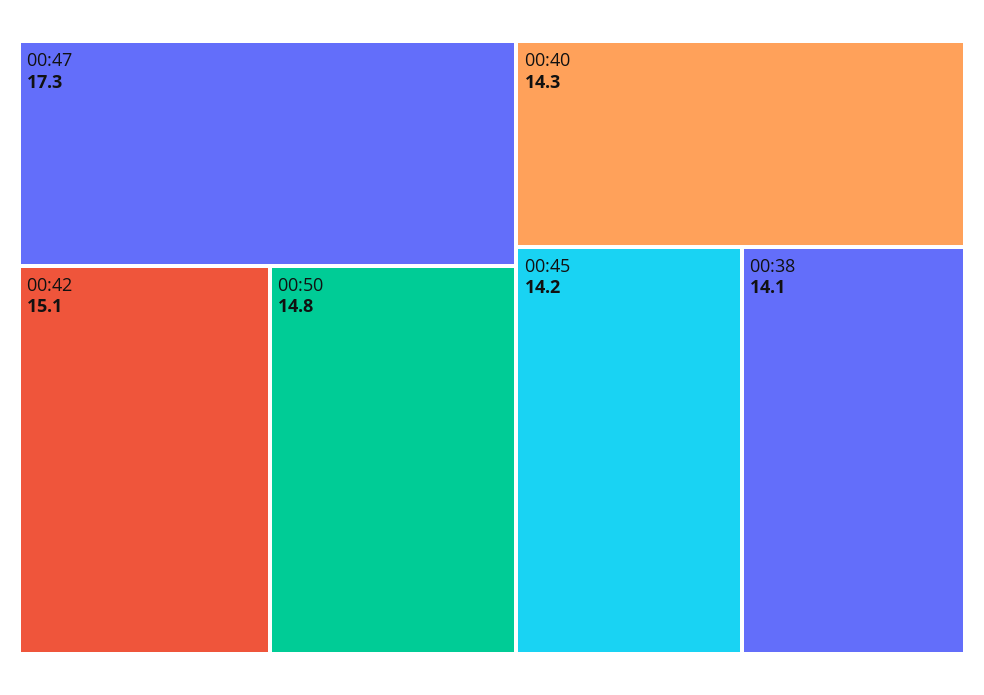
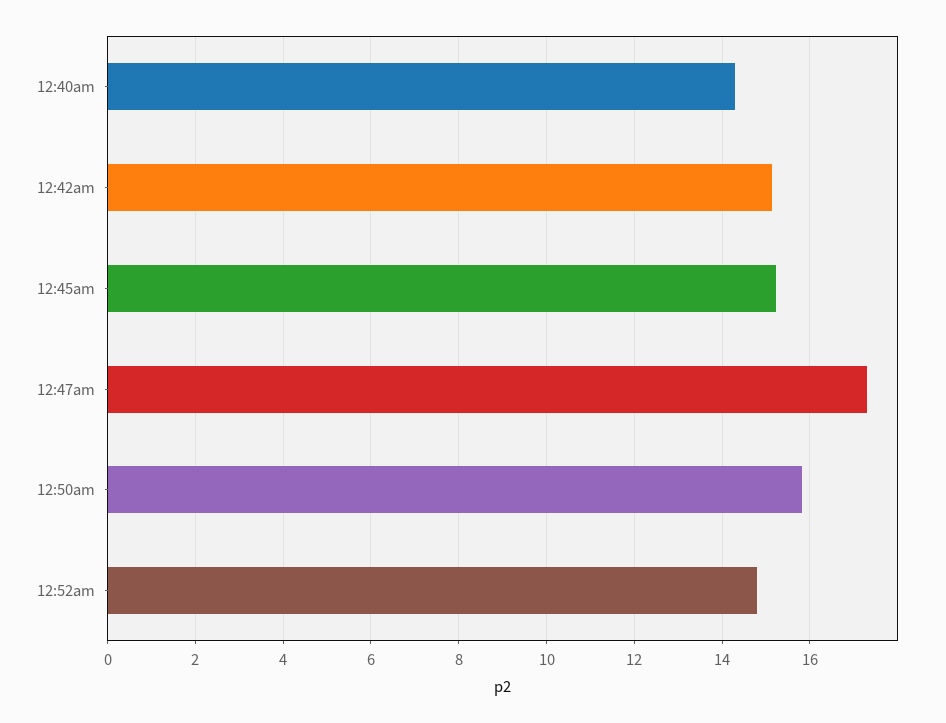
00:50: 14.8 -> 15.8
00:45: 14.2 -> 15.2
00:38: 14.1 -> none
12:52am: none -> 14.8

